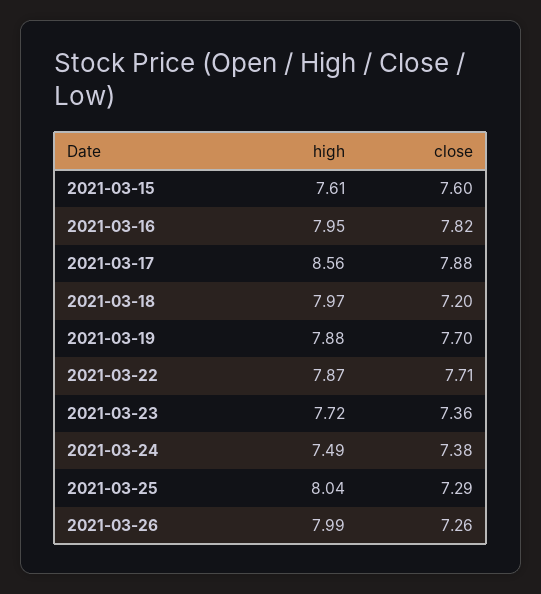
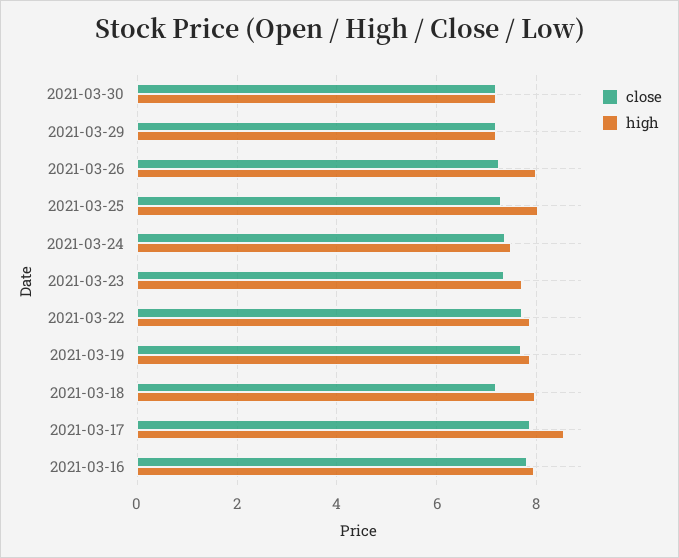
high, 2021-03-15: 7.61 -> none
close, 2021-03-15: 7.6 -> none
close, 2021-03-30: none -> 7.2
high, 2021-03-30: none -> 7.2
close, 2021-03-29: none -> 7.2
high, 2021-03-29: none -> 7.2

